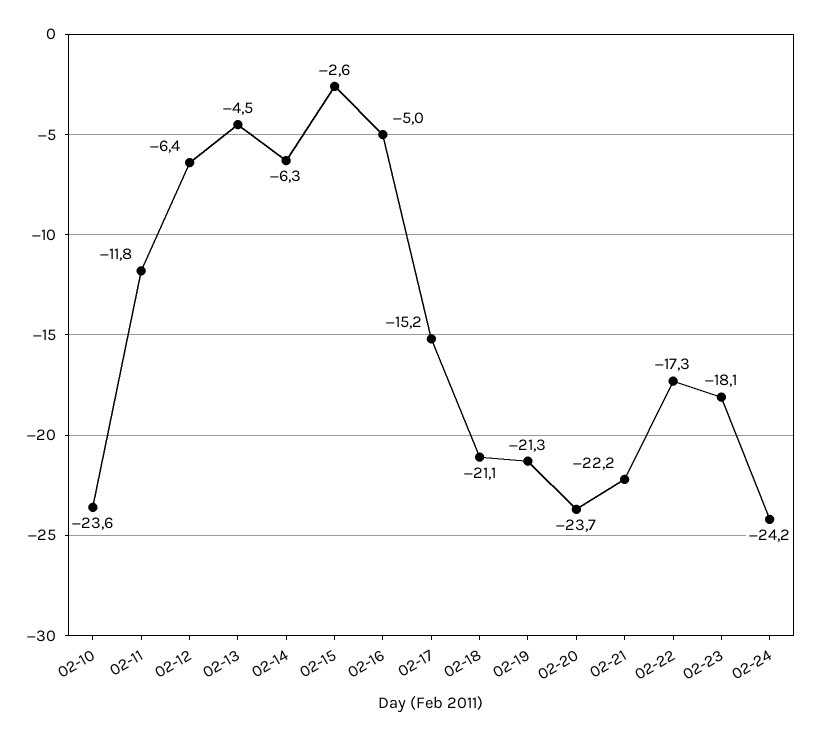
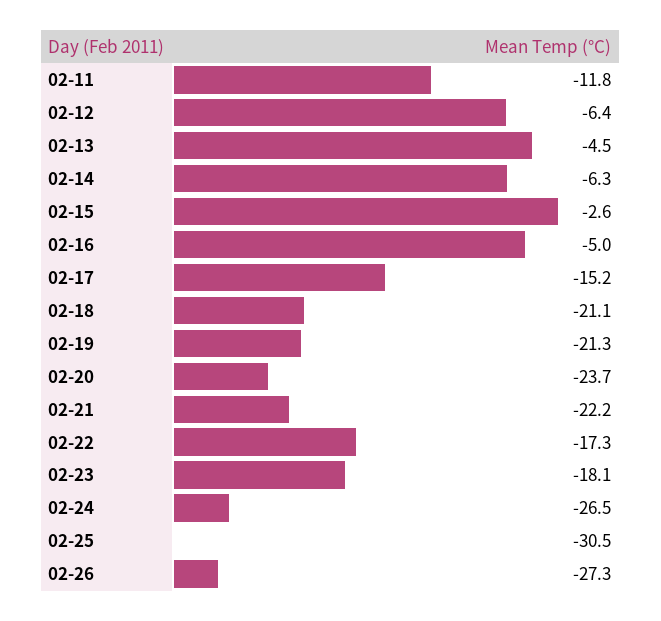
02-10: -23.6 -> none
02-24: -24.2 -> -26.5
02-25: none -> -30.5
02-26: none -> -27.3

